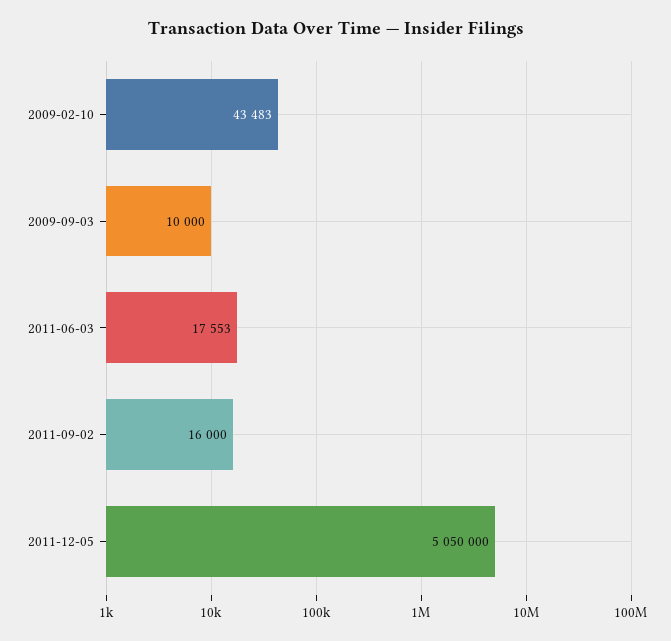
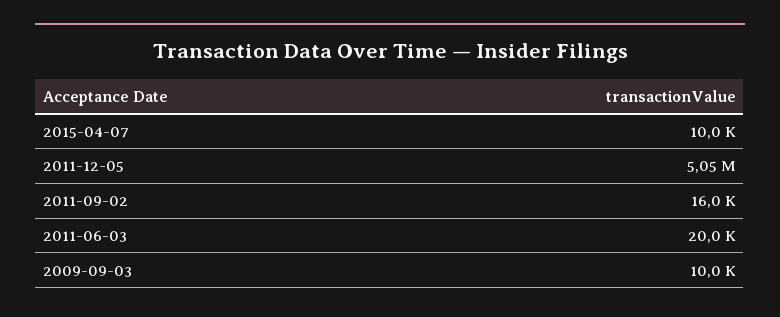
2009-02-10: 43483 -> none
2011-06-03: 17553 -> 20000
2015-04-07: none -> 10000

